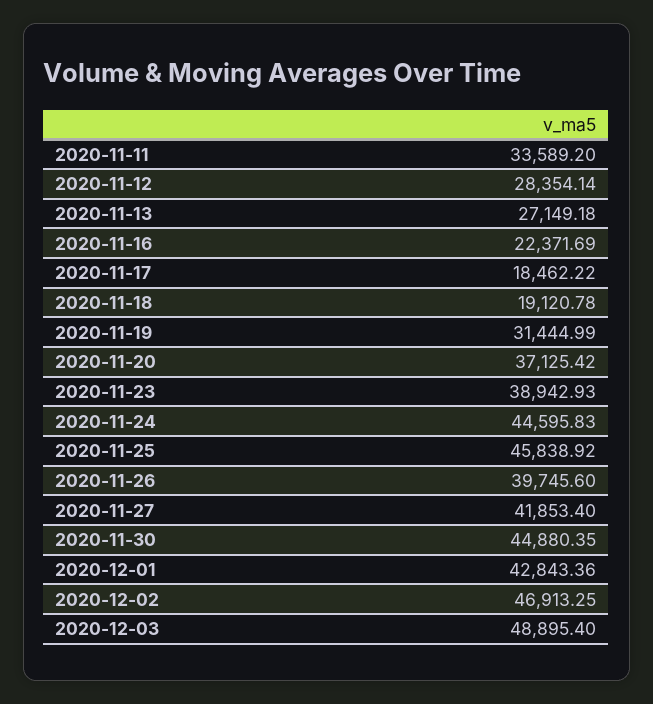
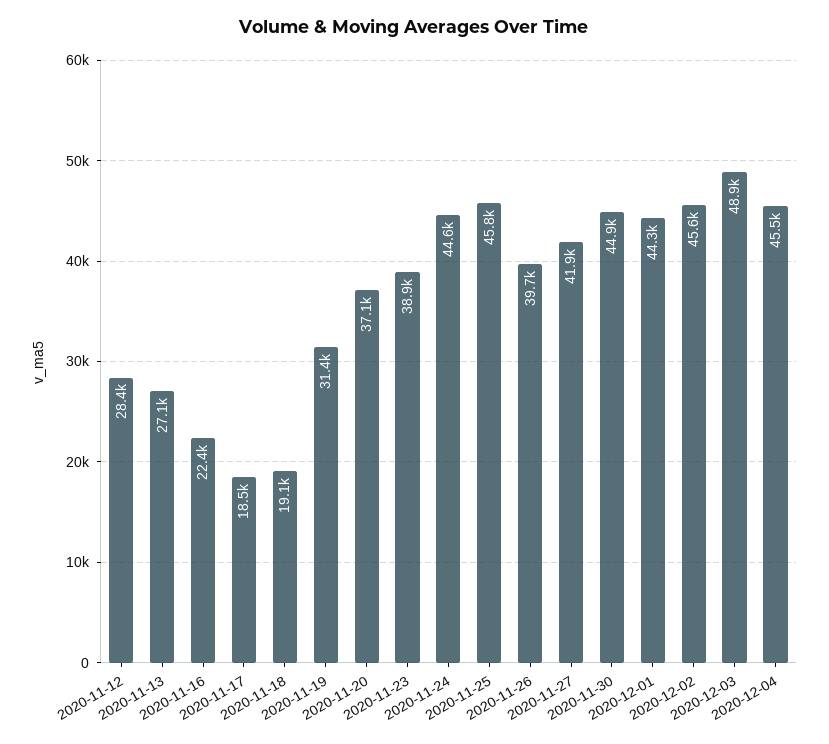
2020-11-11: 33589.2 -> none
2020-12-01: 42843.36 -> 44300
2020-12-02: 46913.25 -> 45600
2020-12-04: none -> 45500

